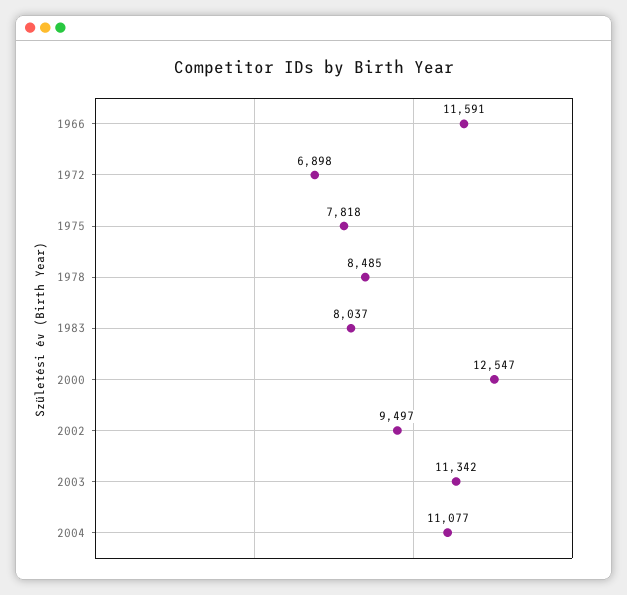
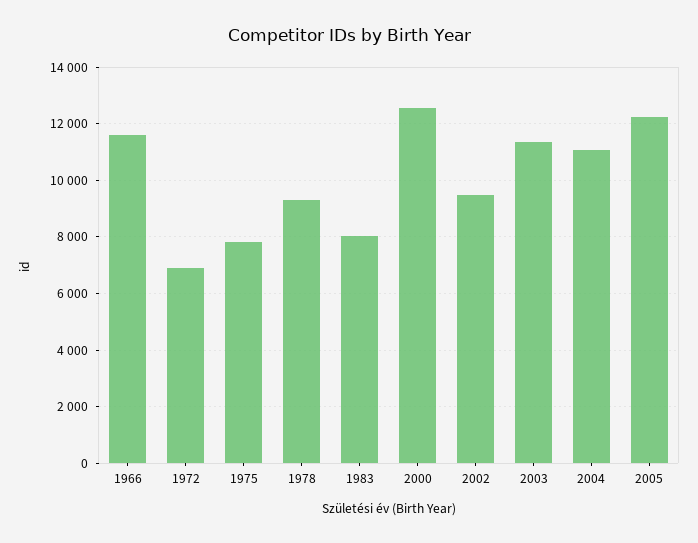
1978: 8485 -> 9250
2005: none -> 12250

